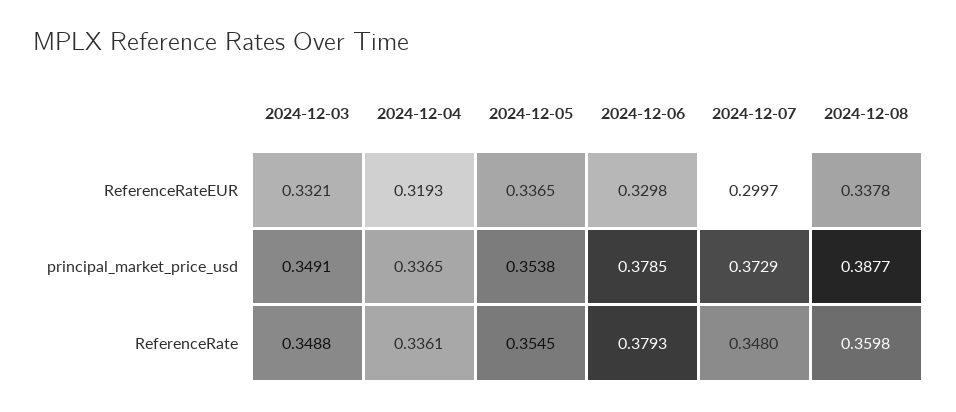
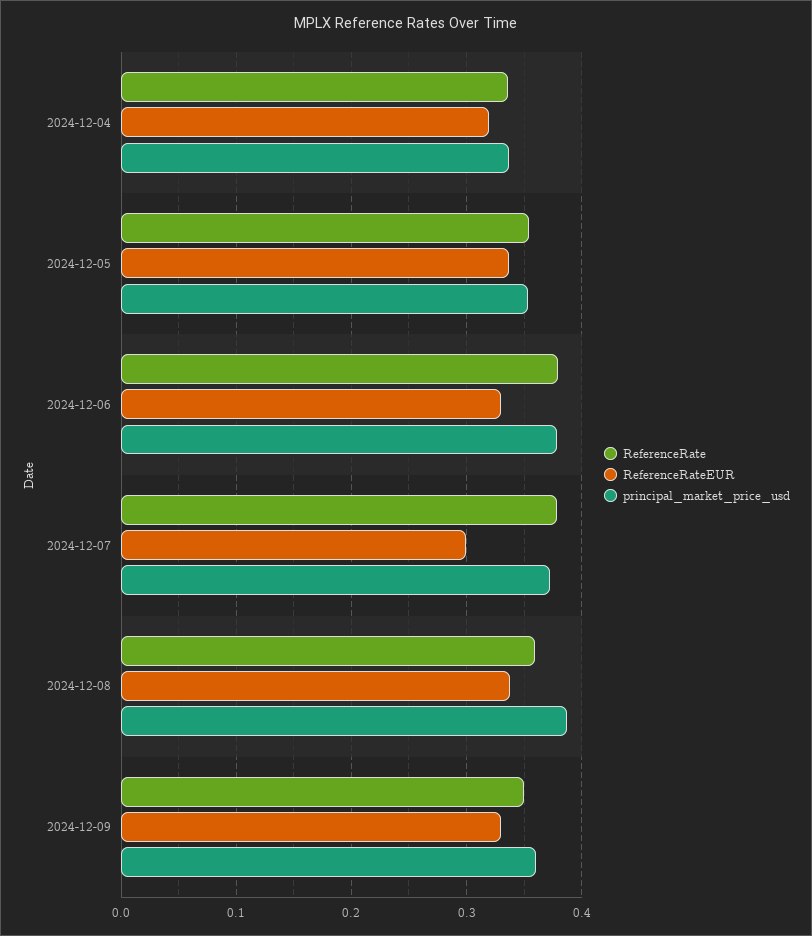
ReferenceRateEUR, 2024-12-03: 0.3321 -> none
principal_market_price_usd, 2024-12-03: 0.3491 -> none
ReferenceRate, 2024-12-03: 0.3488 -> none
ReferenceRate, 2024-12-07: 0.348 -> 0.38
ReferenceRate, 2024-12-09: none -> 0.35
ReferenceRateEUR, 2024-12-09: none -> 0.33
principal_market_price_usd, 2024-12-09: none -> 0.36

